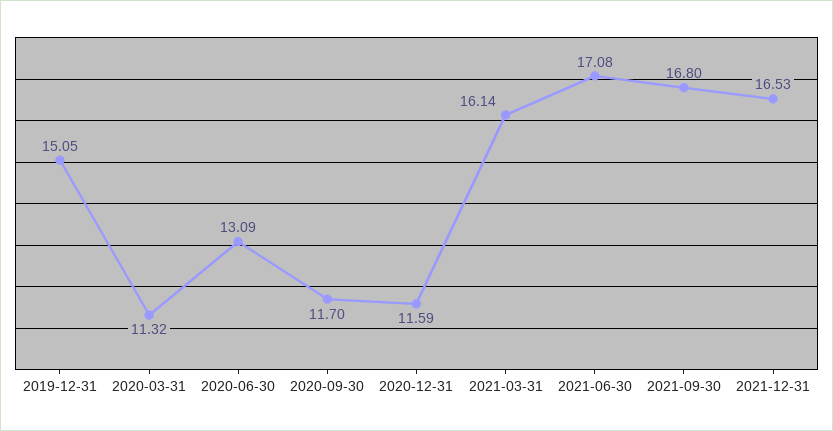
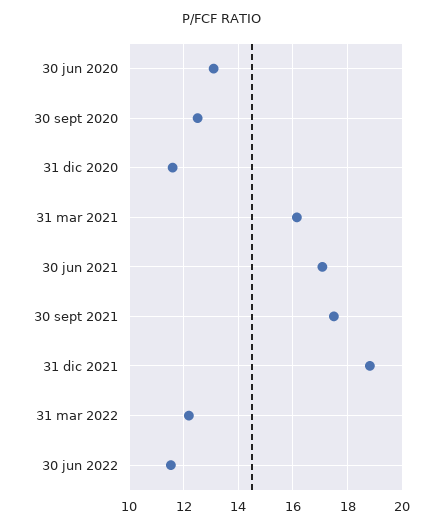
2019-12-31: 15.05 -> none
2020-03-31: 11.32 -> none
2020-09-30: 11.7 -> 12.5
2021-09-30: 16.8 -> 17.5
2021-12-31: 16.53 -> 18.75
31 mar 2022: none -> 12.25
30 jun 2022: none -> 11.5

